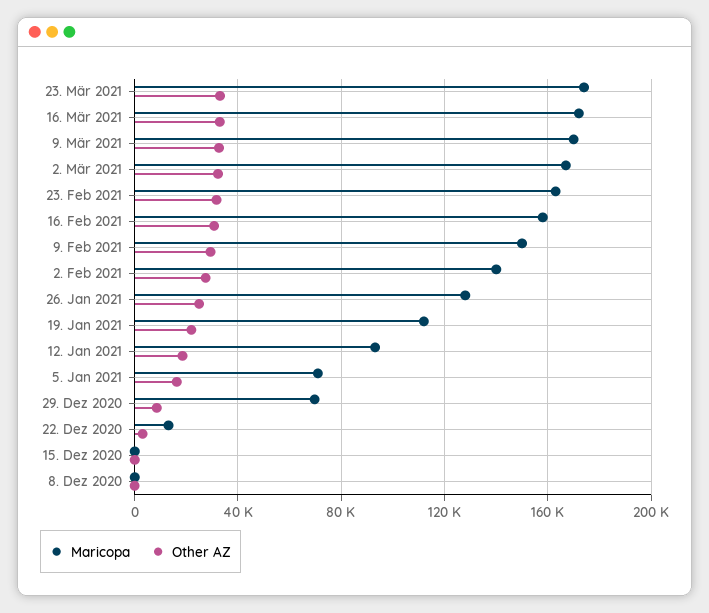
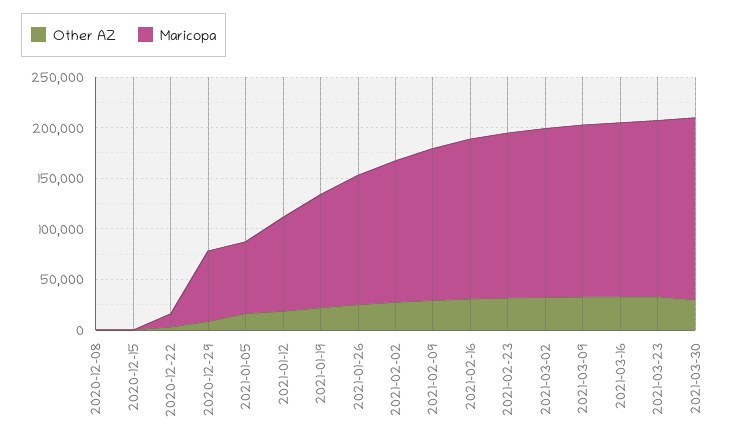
Other AZ, 2021-03-30: none -> 30000
Maricopa, 2021-03-30: none -> 180000

